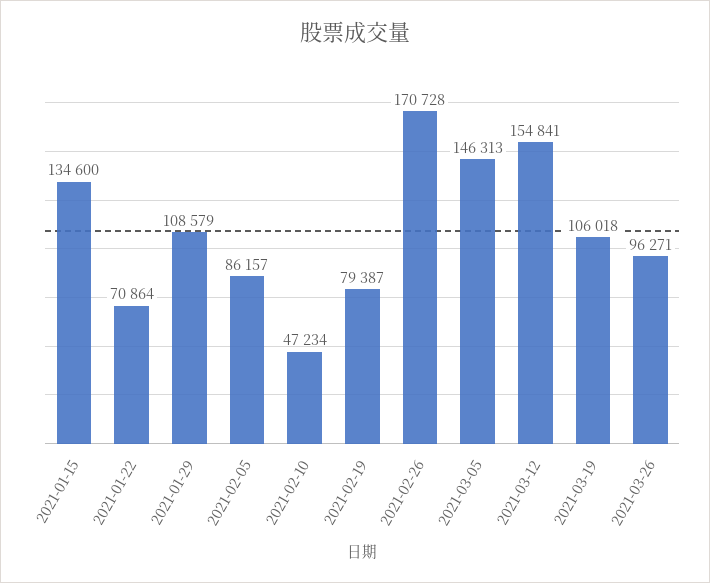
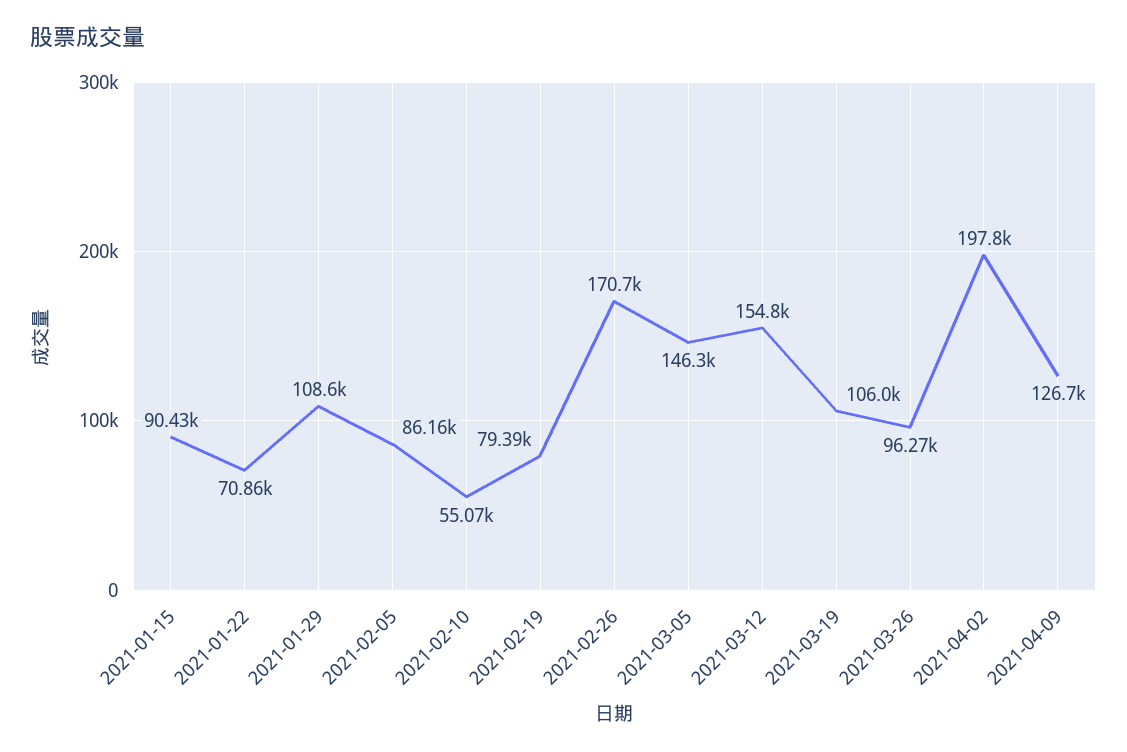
2021-01-15: 134600 -> 90430
2021-02-10: 47234 -> 55070
2021-04-02: none -> 197800
2021-04-09: none -> 126700

